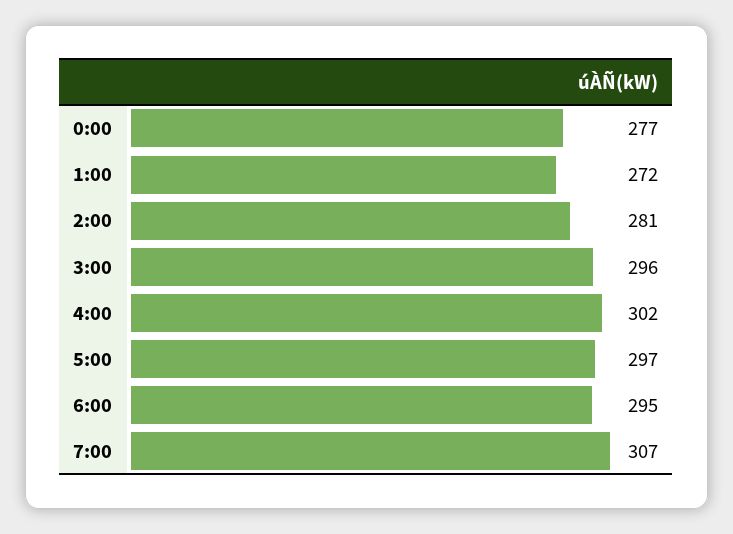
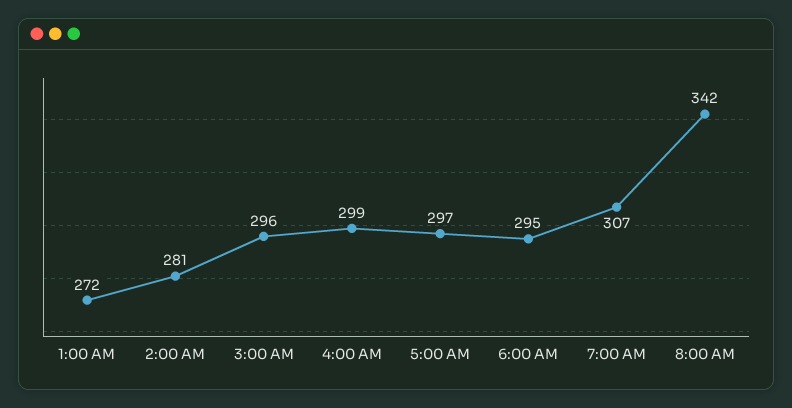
0:00: 277 -> none
4:00: 302 -> 299
8:00 AM: none -> 342

